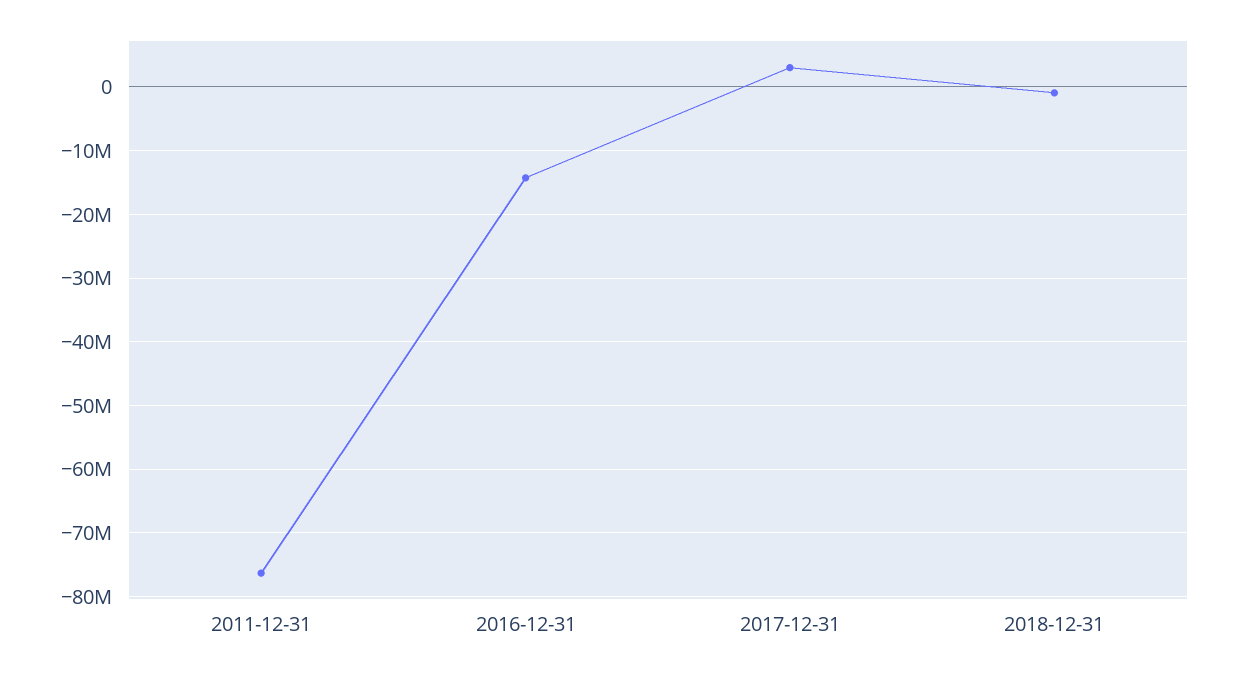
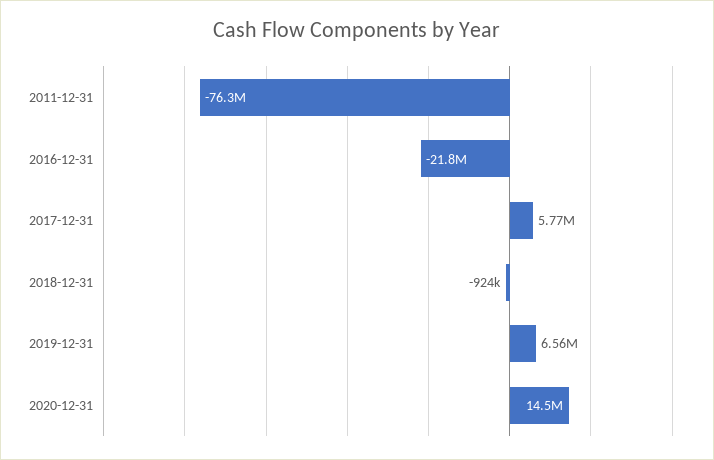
2016-12-31: -14000000 -> -21800000
2017-12-31: 3000000 -> 5770000
2019-12-31: none -> 6560000
2020-12-31: none -> 14500000

